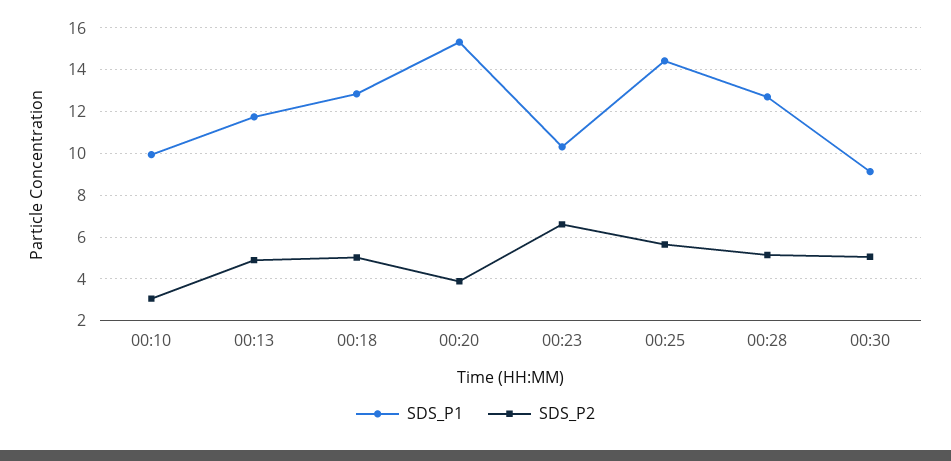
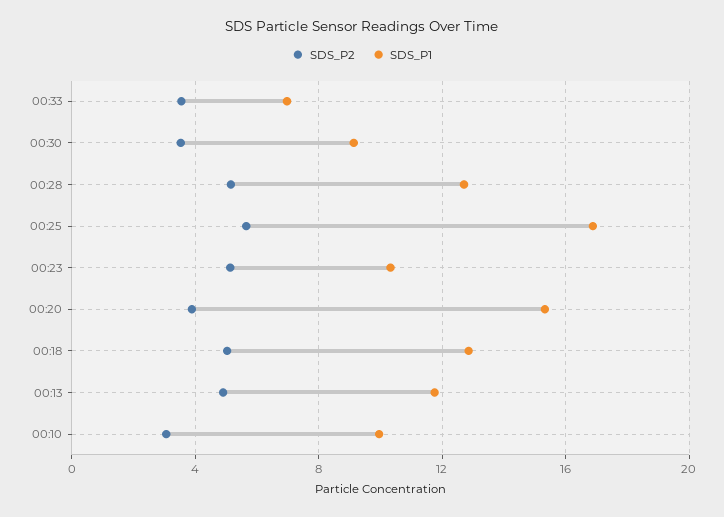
SDS_P2, 00:23: 6.5 -> 5
SDS_P1, 00:25: 14.5 -> 17
SDS_P2, 00:30: 5 -> 3.5
SDS_P2, 00:33: none -> 3.5
SDS_P1, 00:33: none -> 7

